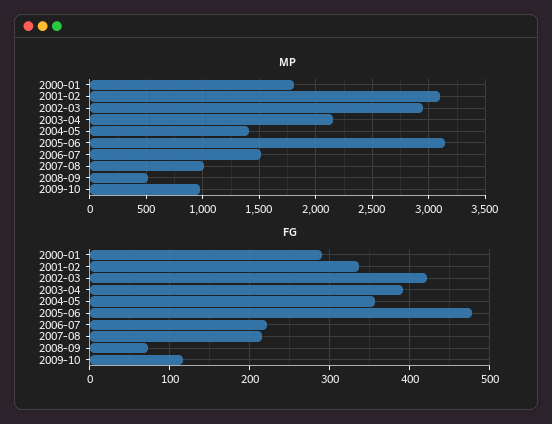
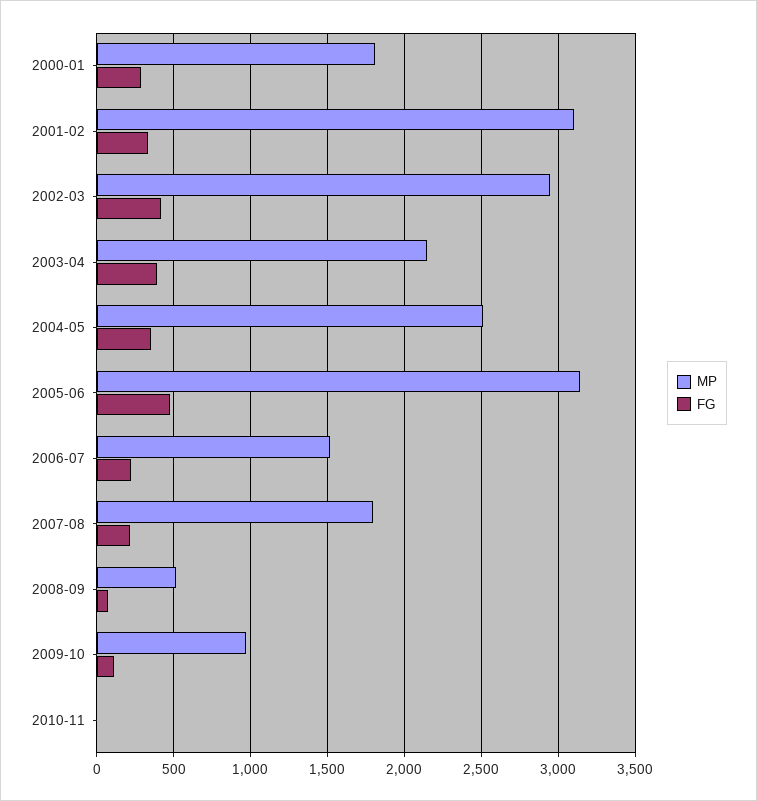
MP, 2004-05: 1400 -> 2500
MP, 2007-08: 1000 -> 1800
MP, 2010-11: none -> 0
FG, 2010-11: none -> 0

